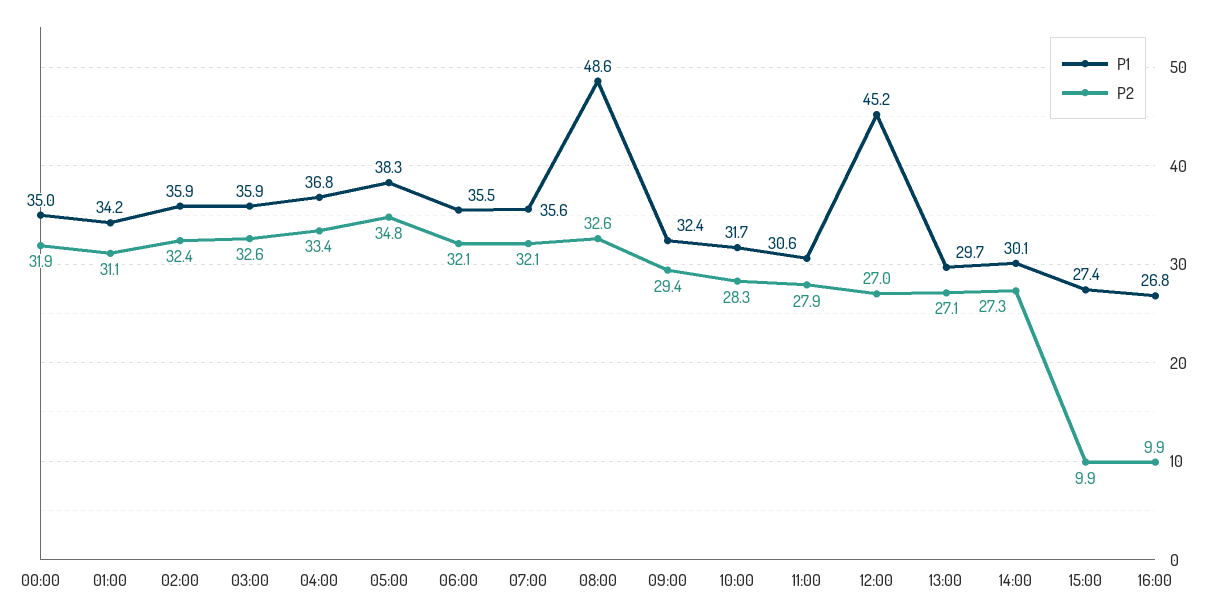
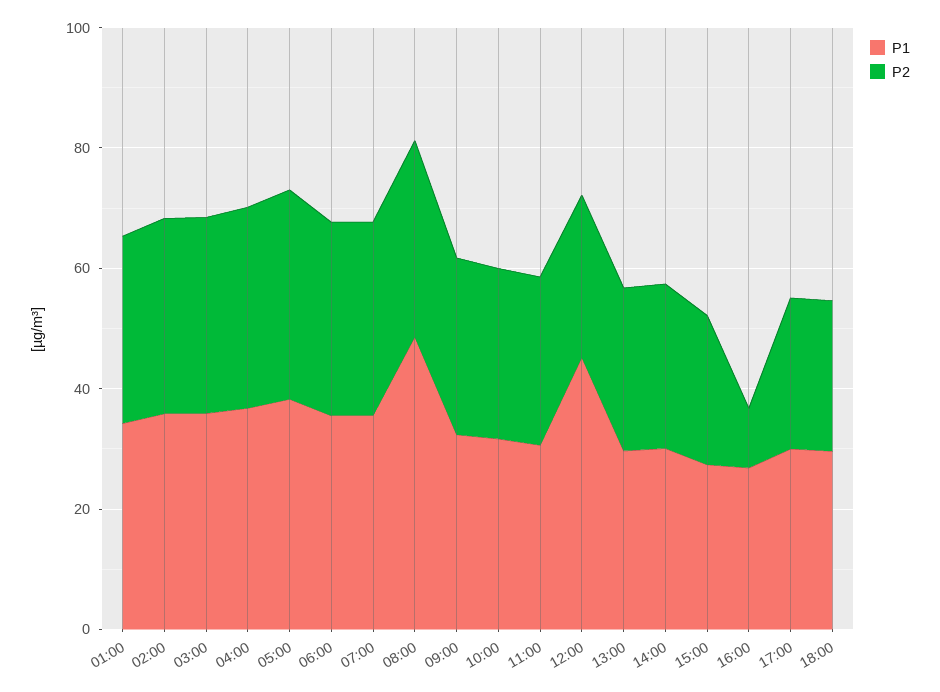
P1, 00:00: 35 -> none
P2, 00:00: 31.9 -> none
P2, 15:00: 9.9 -> 25
P1, 17:00: none -> 30
P2, 17:00: none -> 25
P1, 18:00: none -> 30
P2, 18:00: none -> 25

